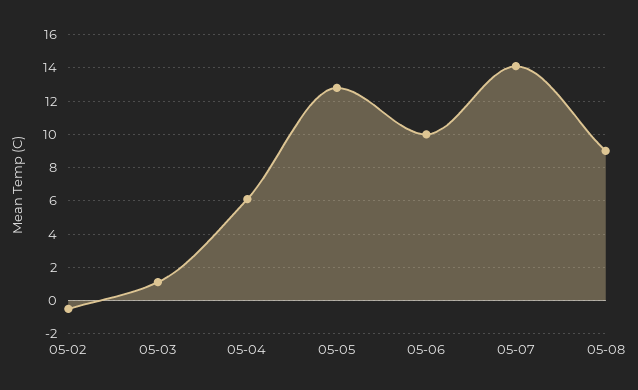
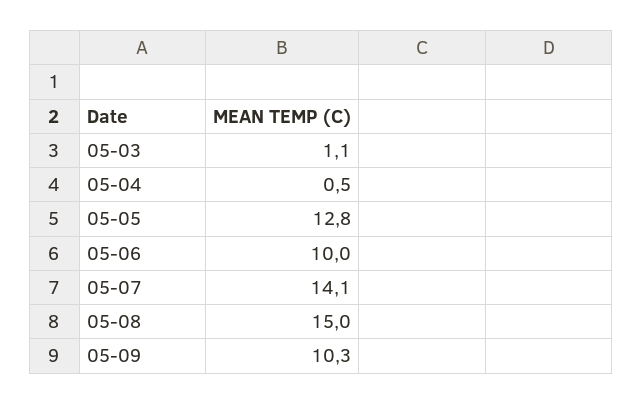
05-02: -0.5 -> none
05-04: 6 -> 0.5
05-08: 9 -> 15
05-09: none -> 10.3

